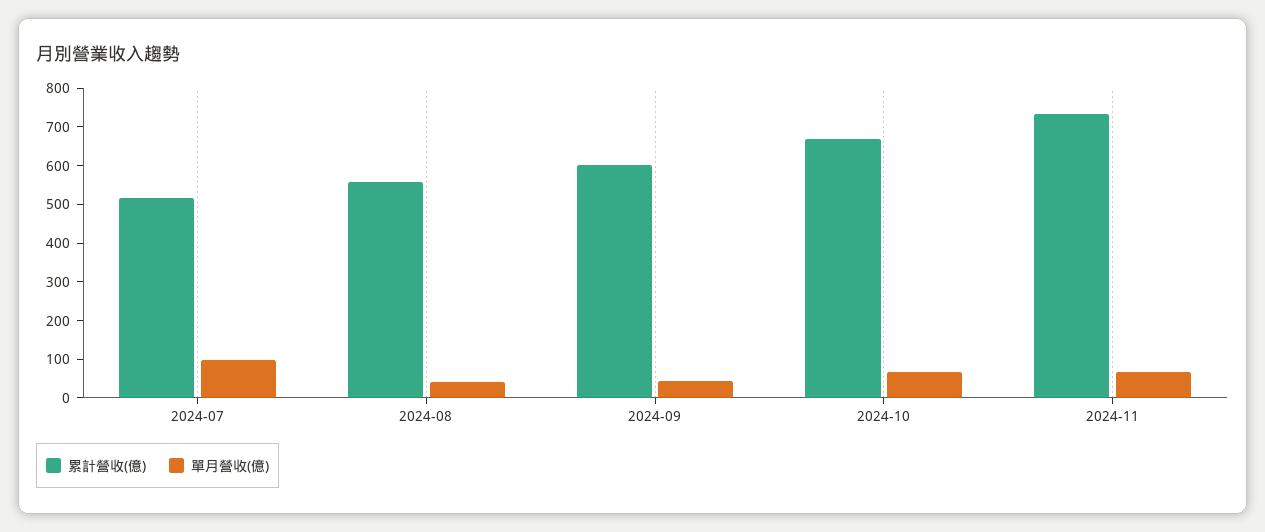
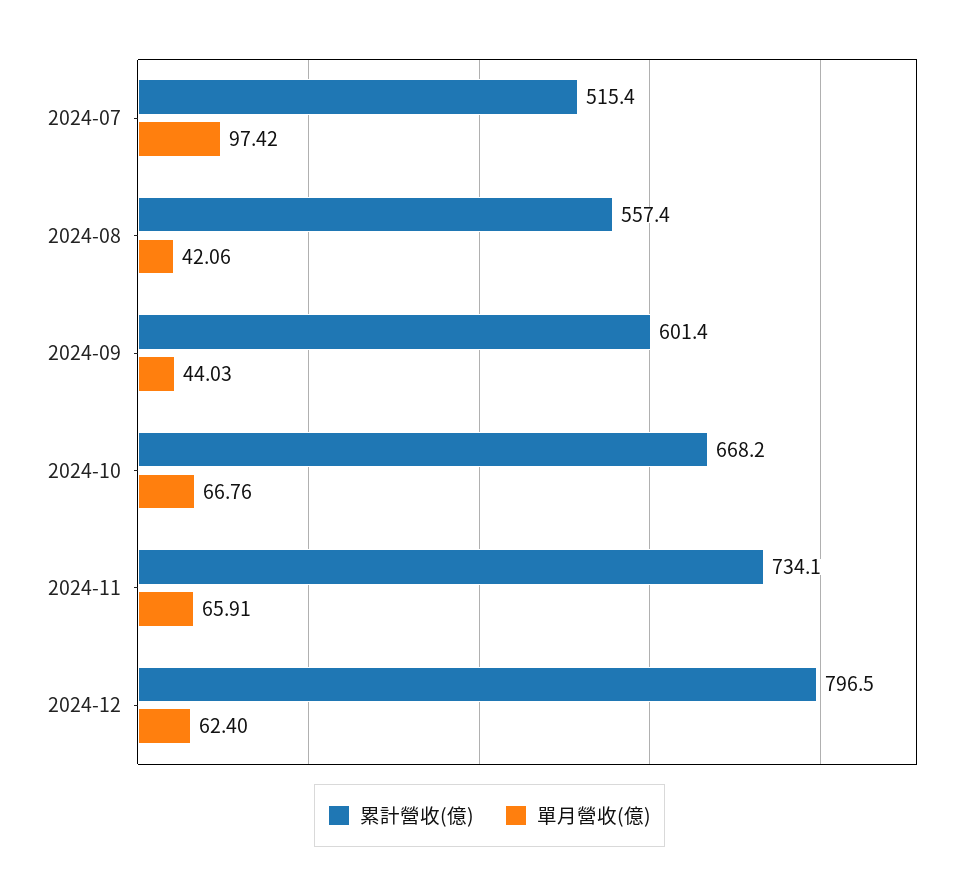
累計營收(億), 2024-12: none -> 796.5
單月營收(億), 2024-12: none -> 62.4

